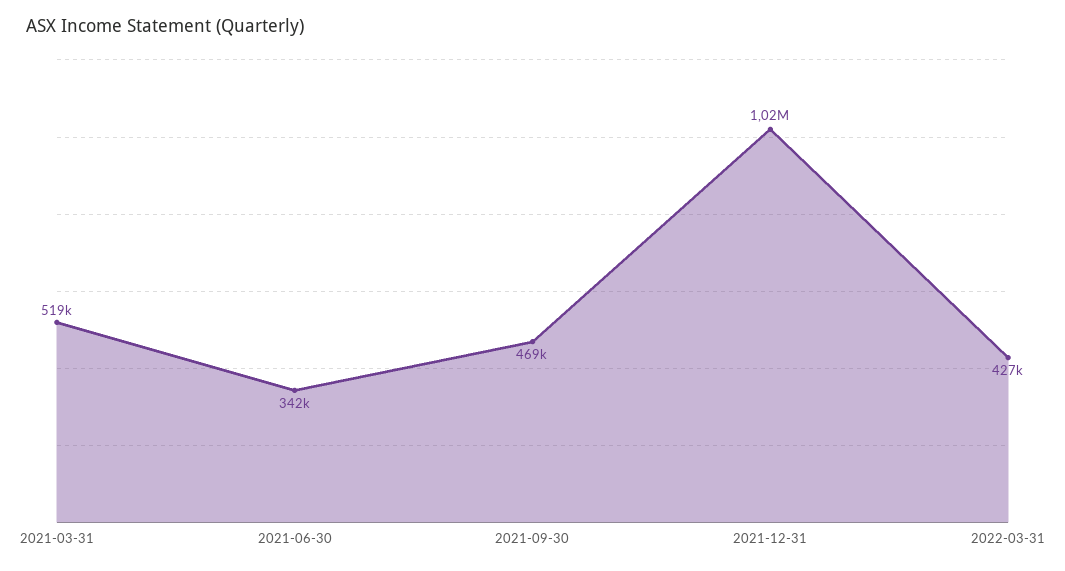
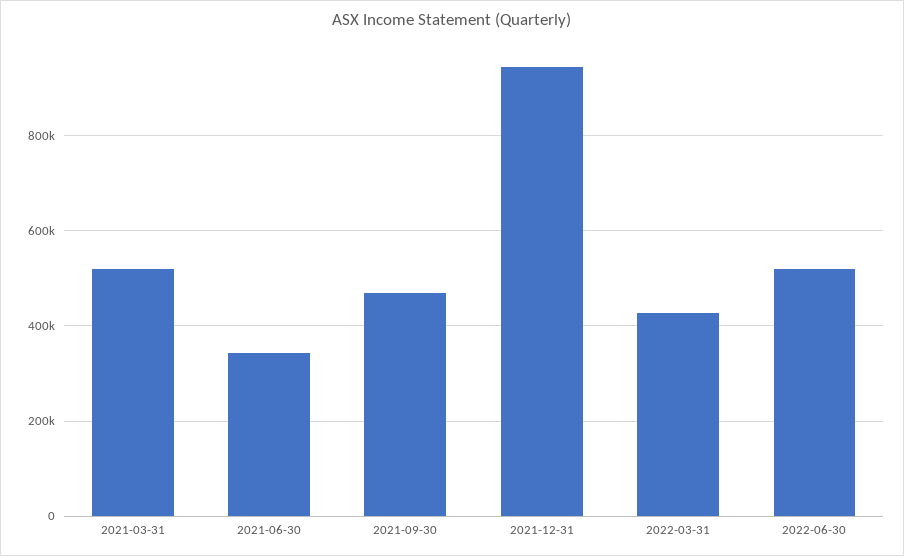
2021-12-31: 1020000 -> 940000
2022-06-30: none -> 520000

